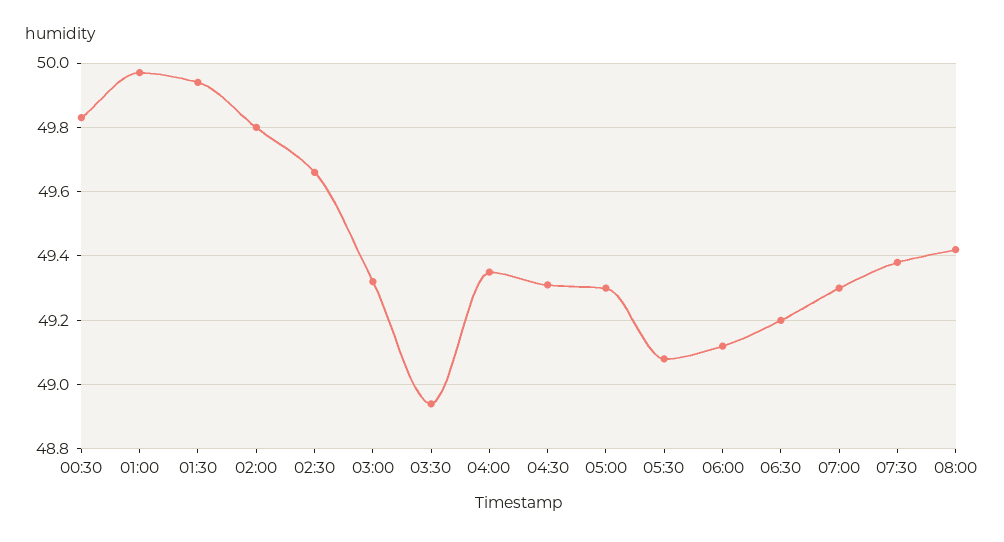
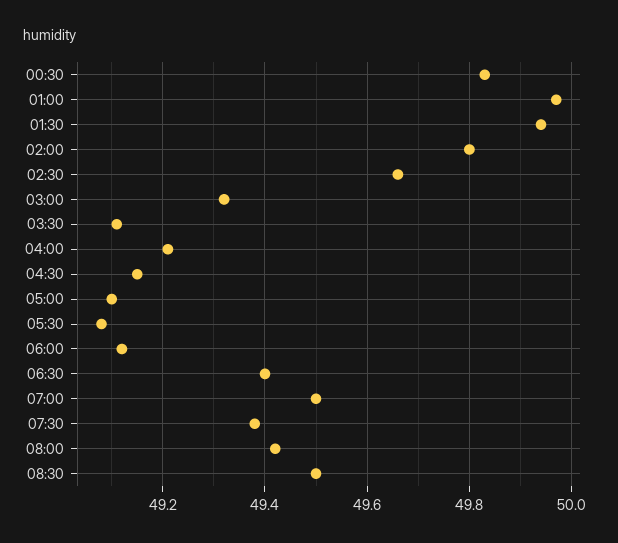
03:30: 48.95 -> 49.1
04:00: 49.35 -> 49.2
04:30: 49.3 -> 49.15
05:00: 49.3 -> 49.1
06:30: 49.2 -> 49.4
07:00: 49.3 -> 49.5
08:30: none -> 49.5

